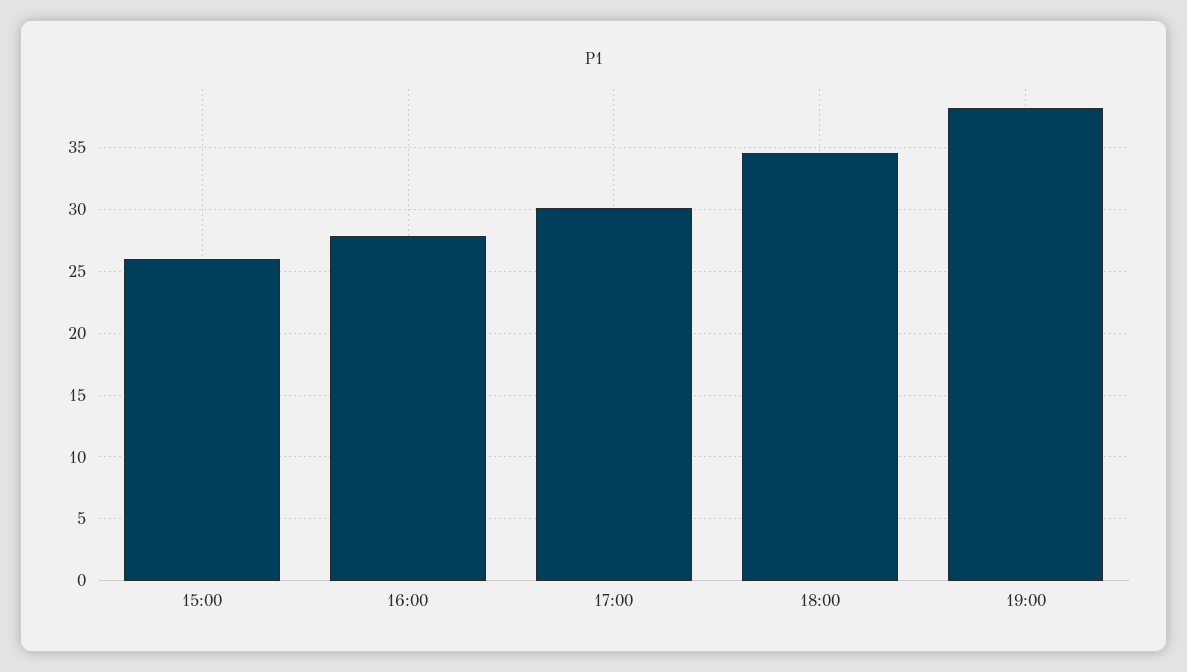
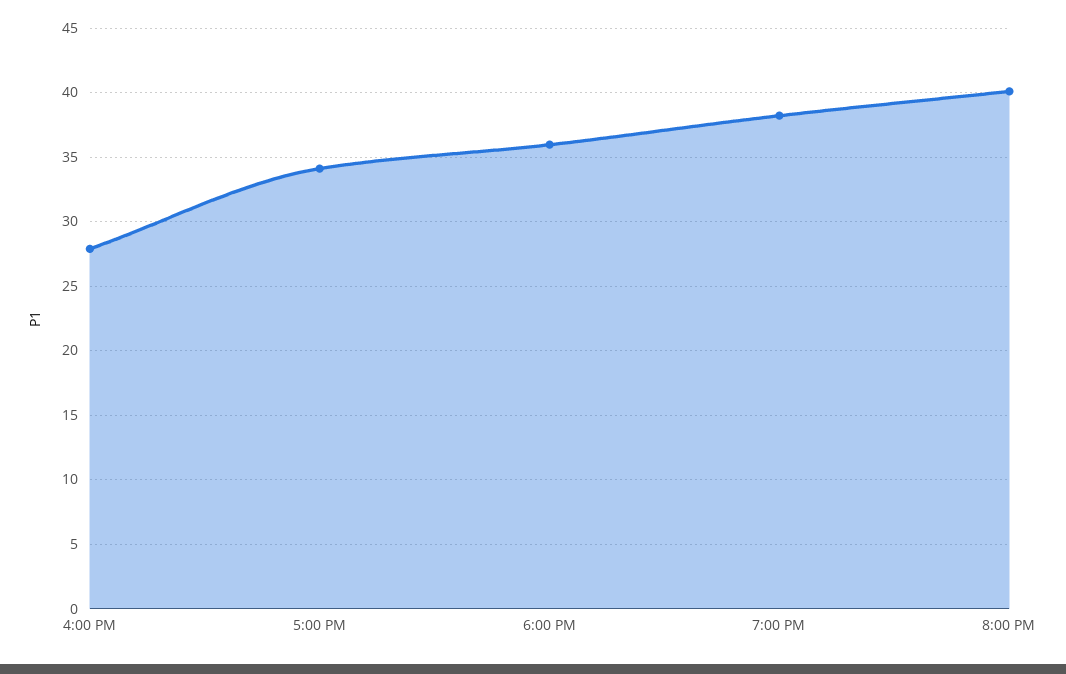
15:00: 26 -> none
17:00: 30 -> 34
18:00: 34.5 -> 36
8:00 PM: none -> 40

